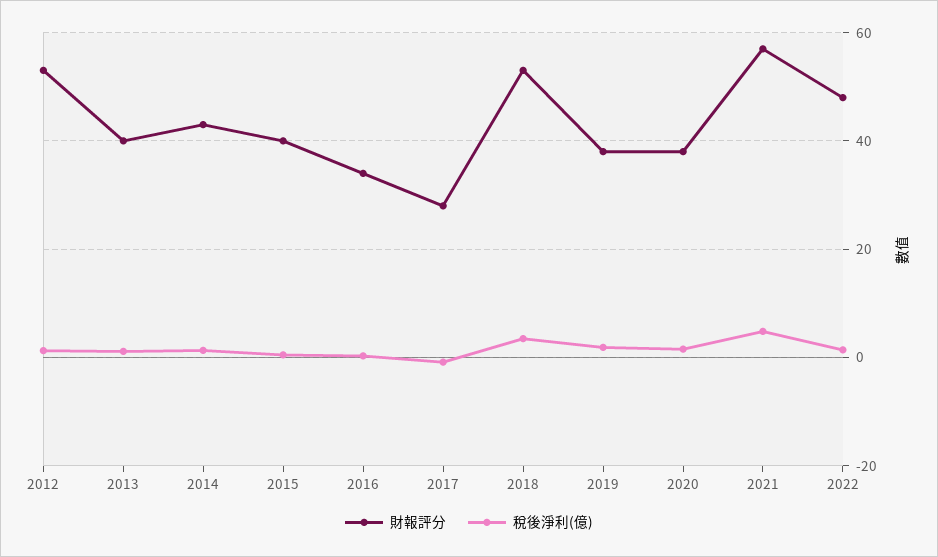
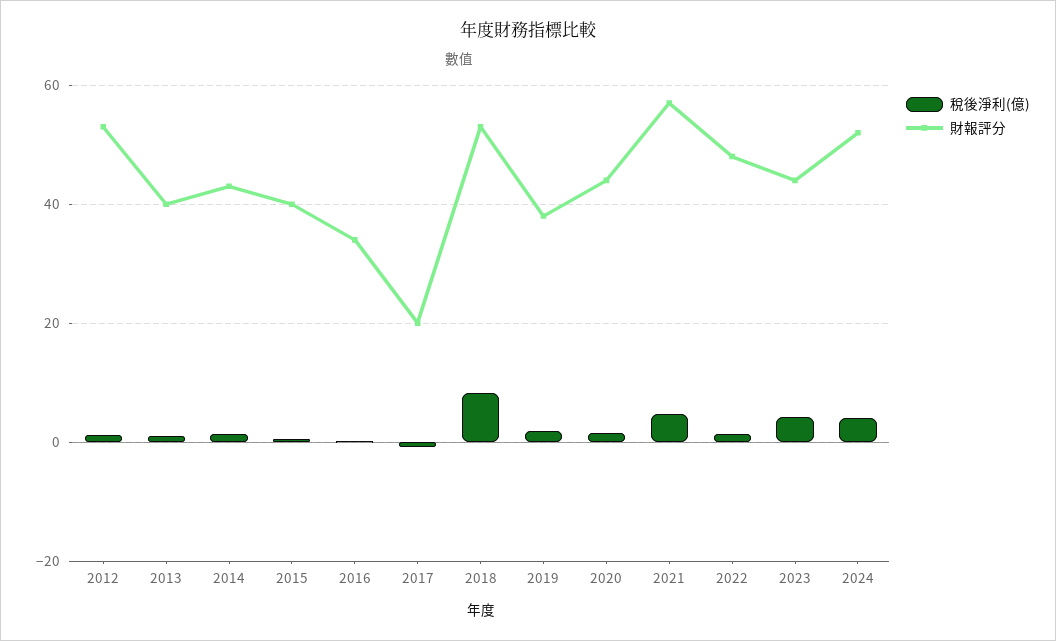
財報評分, 2017: 28 -> 20
稅後淨利(億), 2018: 4 -> 8
財報評分, 2020: 38 -> 44
稅後淨利(億), 2023: none -> 4
財報評分, 2023: none -> 44
稅後淨利(億), 2024: none -> 4
財報評分, 2024: none -> 52

